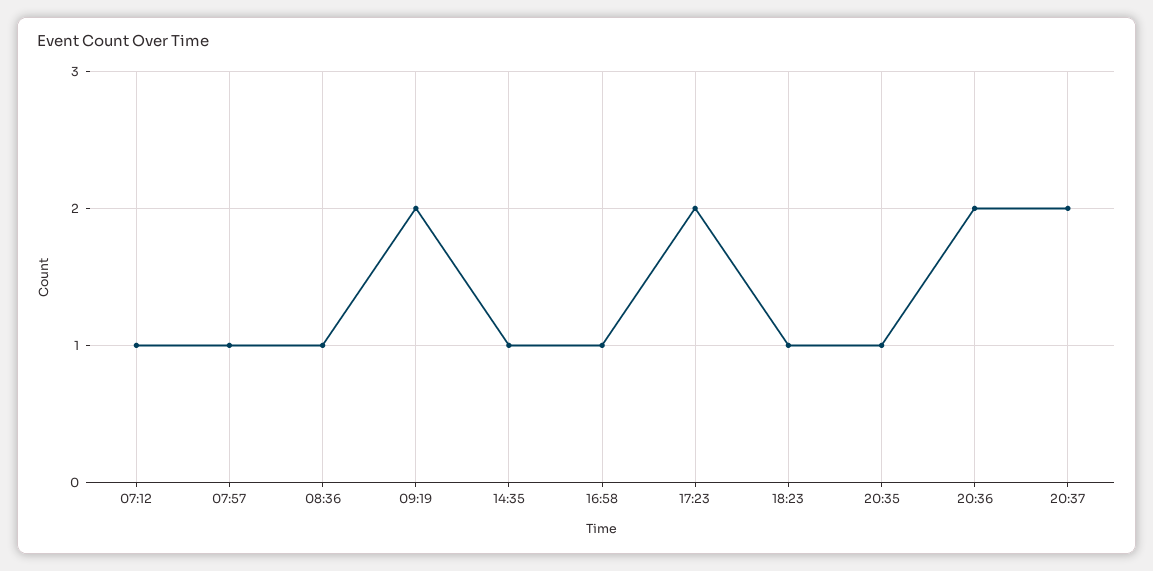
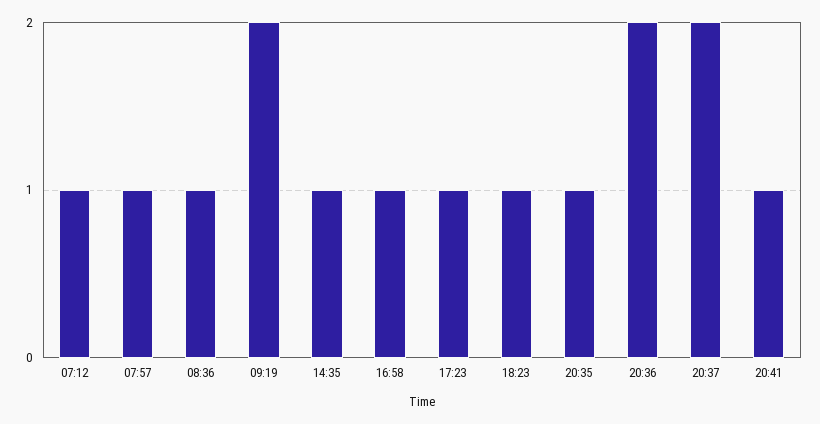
17:23: 2 -> 1
20:41: none -> 1

